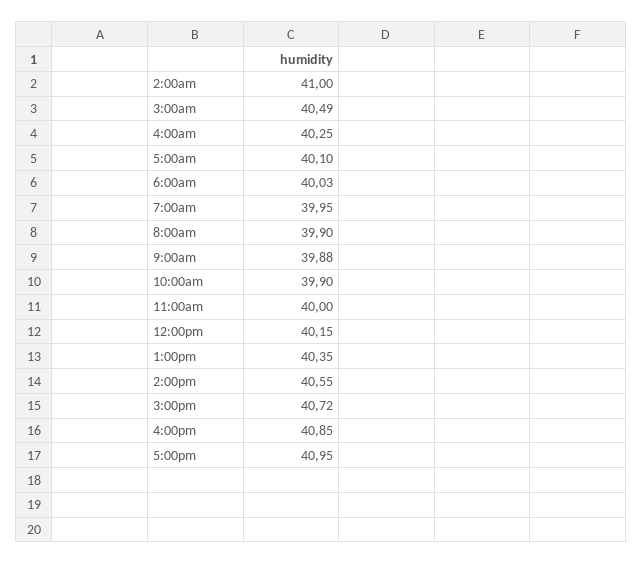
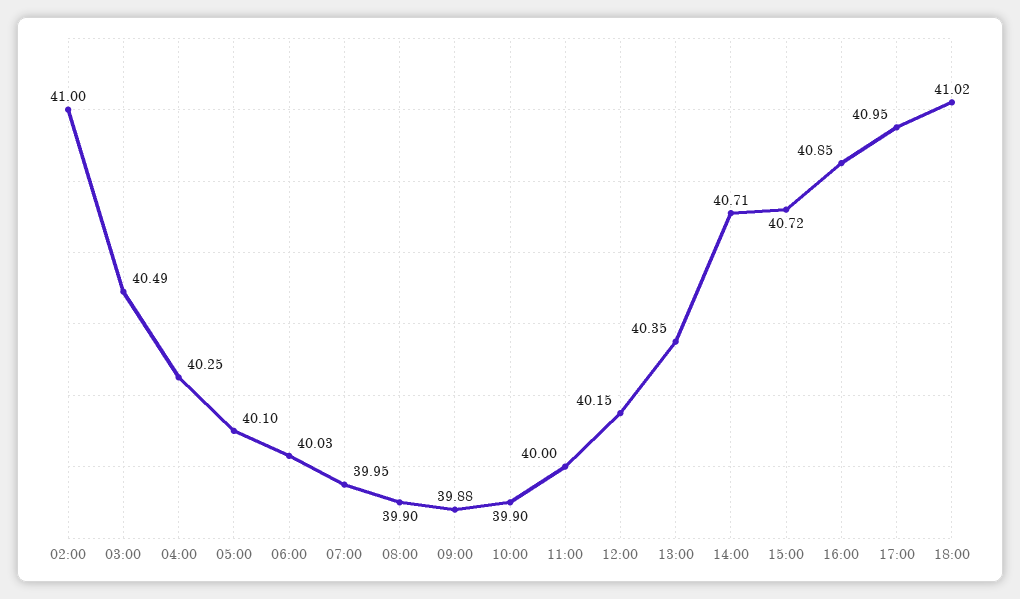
2:00pm: 40.55 -> 40.71
18:00: none -> 41.02

